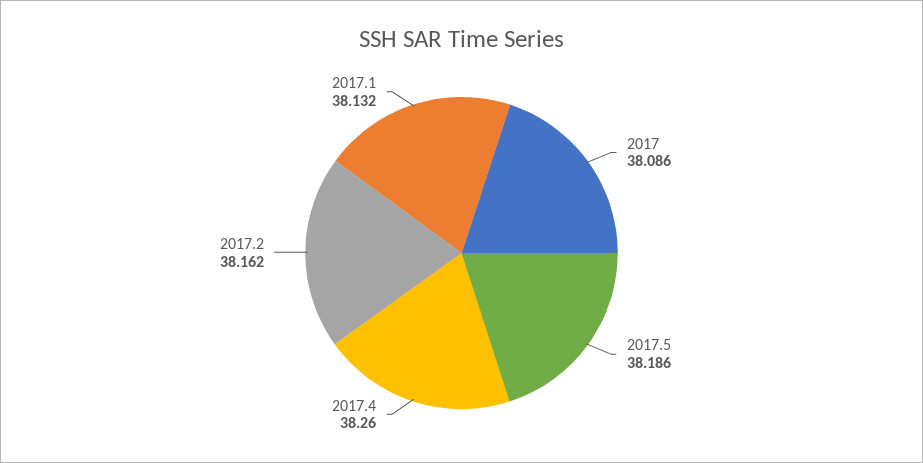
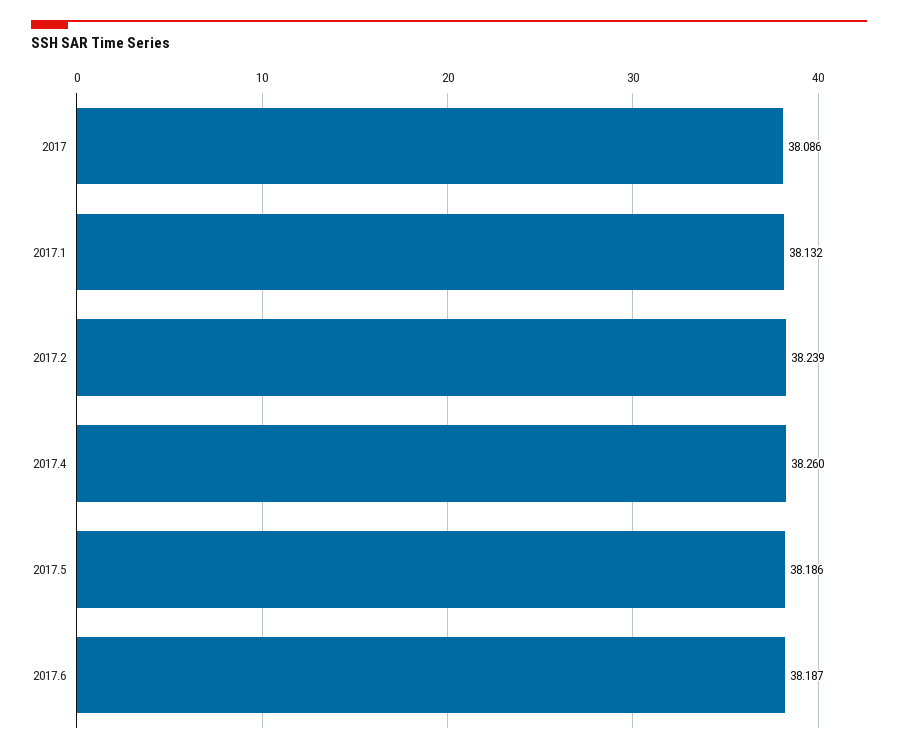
2017.2: 38.162 -> 38.239
2017.6: none -> 38.187

